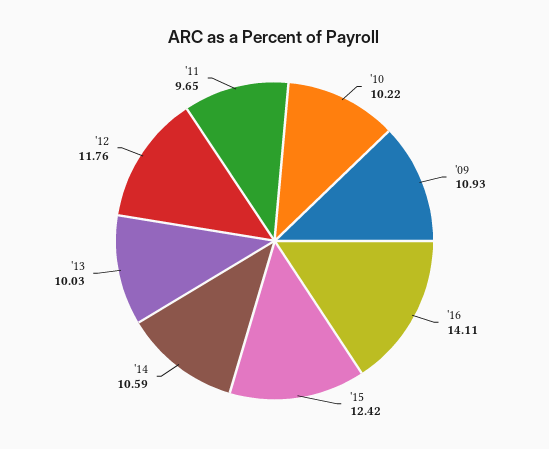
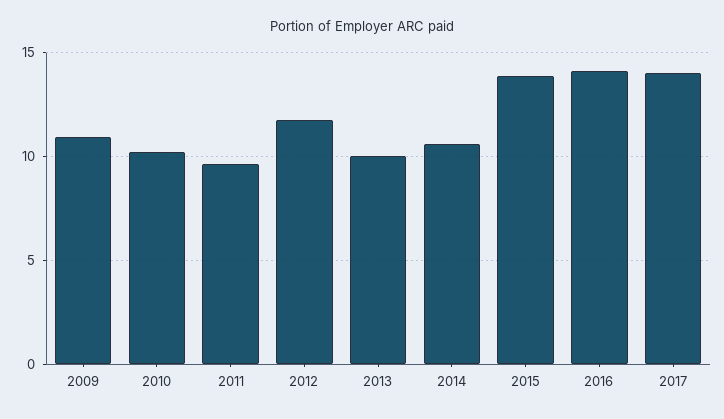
'15: 12.42 -> 14
2017: none -> 14

